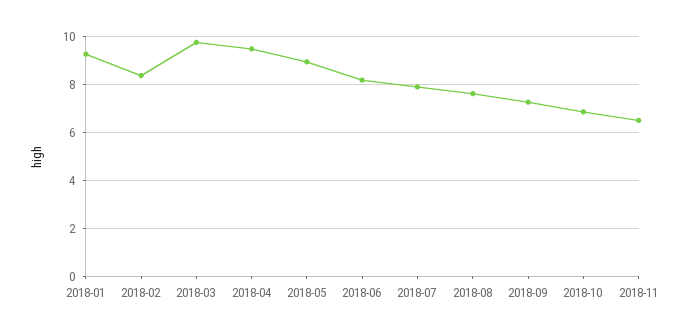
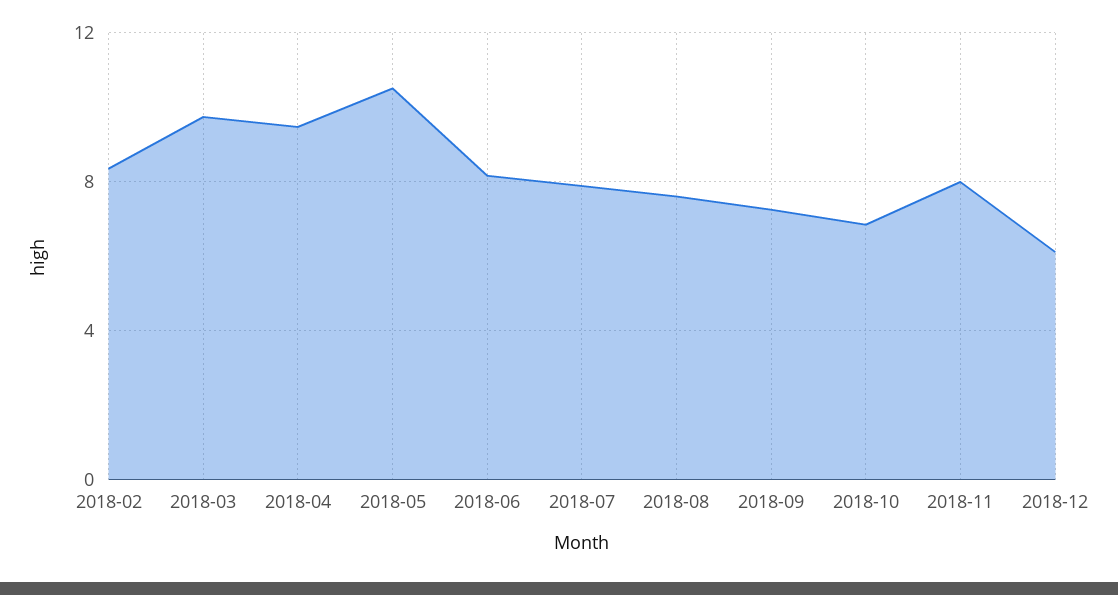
2018-01: 9.25 -> none
2018-05: 9 -> 10.5
2018-11: 6.5 -> 8
2018-12: none -> 6

